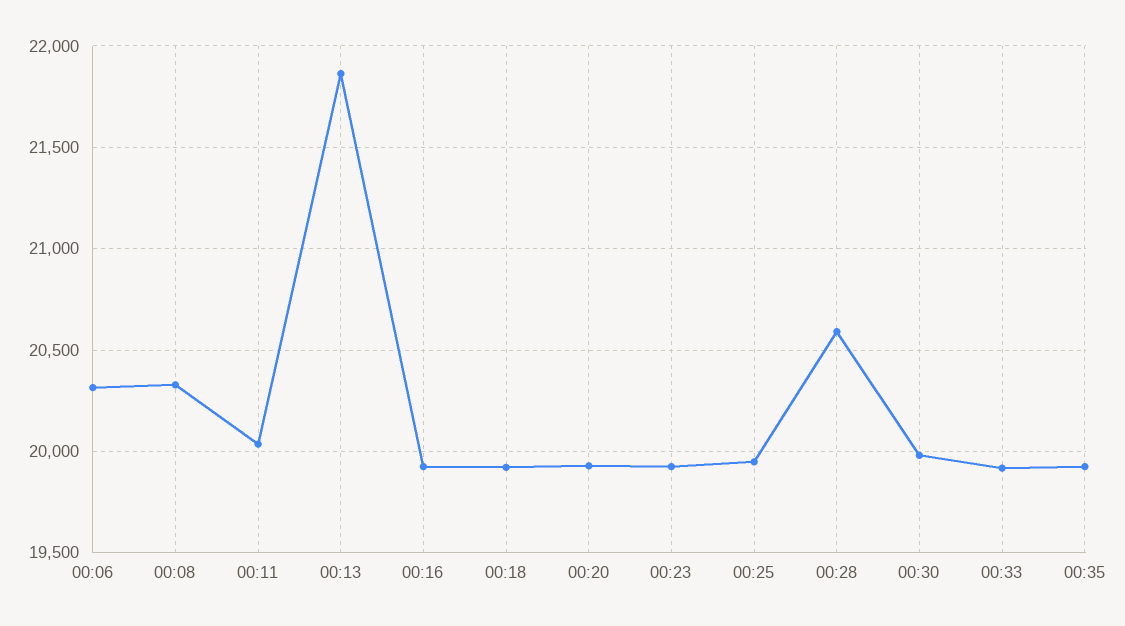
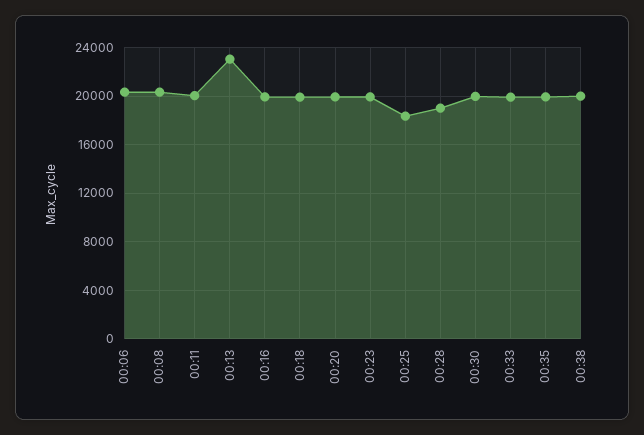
00:13: 21850 -> 23000
00:25: 19950 -> 18500
00:28: 20600 -> 19000
00:38: none -> 20000

